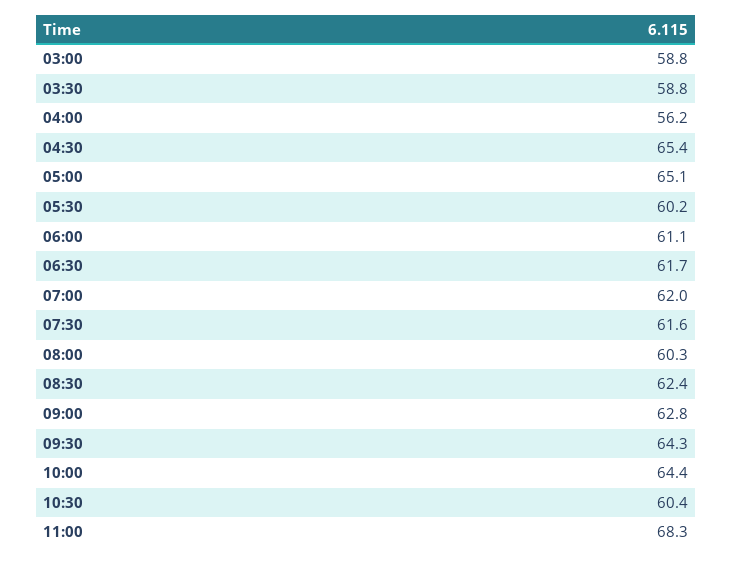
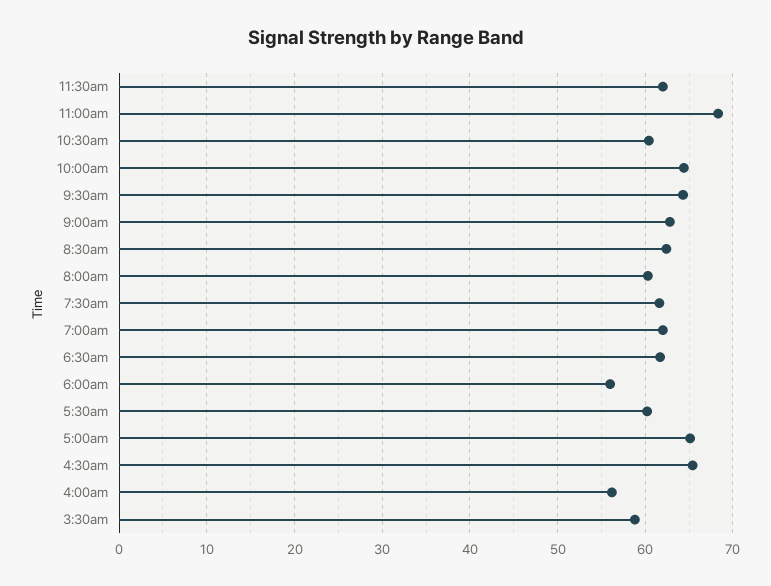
03:00: 58.8 -> none
06:00: 61.1 -> 56
11:30am: none -> 62

